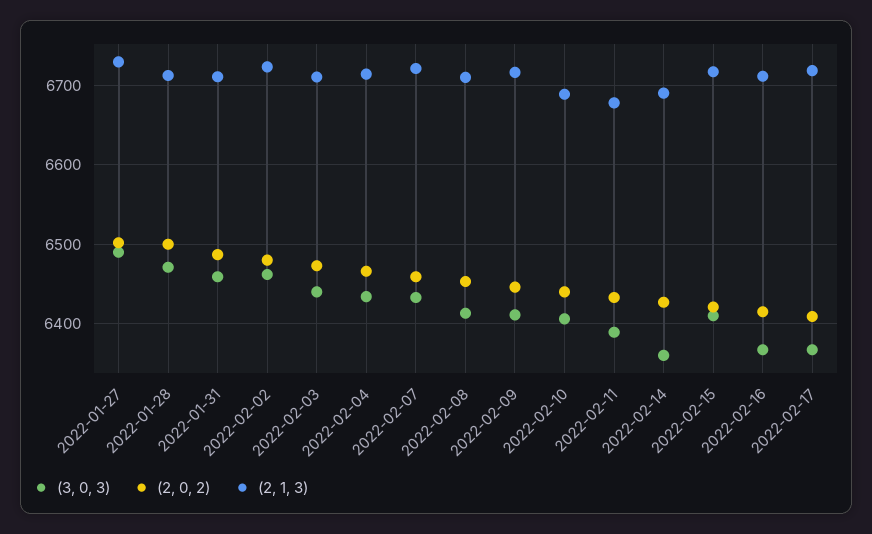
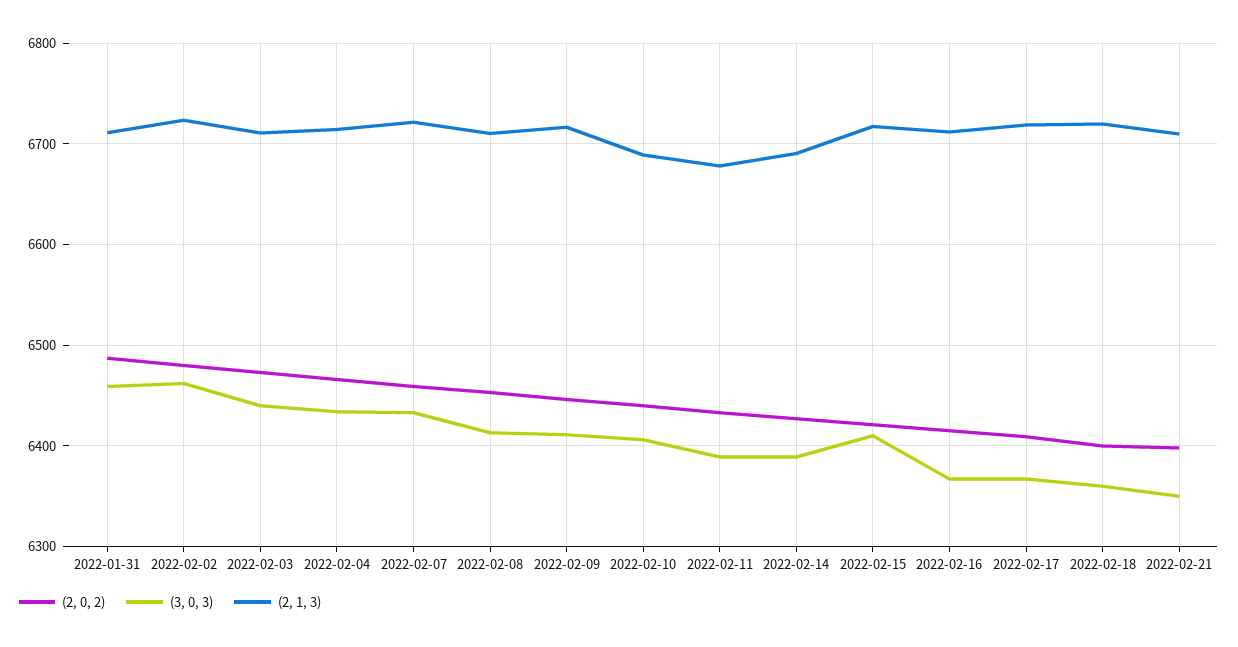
(3, 0, 3), 2022-01-27: 6490 -> none
(2, 0, 2), 2022-01-27: 6500 -> none
(2, 1, 3), 2022-01-27: 6730 -> none
(3, 0, 3), 2022-01-28: 6470 -> none
(2, 0, 2), 2022-01-28: 6500 -> none
(2, 1, 3), 2022-01-28: 6710 -> none
(3, 0, 3), 2022-02-14: 6360 -> 6390
(2, 0, 2), 2022-02-18: none -> 6400
(3, 0, 3), 2022-02-18: none -> 6360
(2, 1, 3), 2022-02-18: none -> 6720
(2, 0, 2), 2022-02-21: none -> 6400
(3, 0, 3), 2022-02-21: none -> 6350
(2, 1, 3), 2022-02-21: none -> 6710

